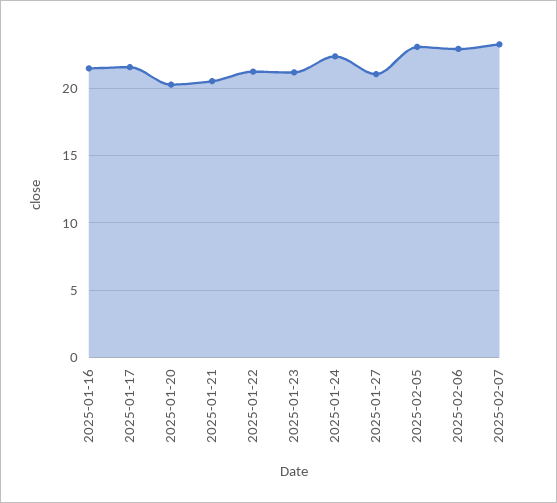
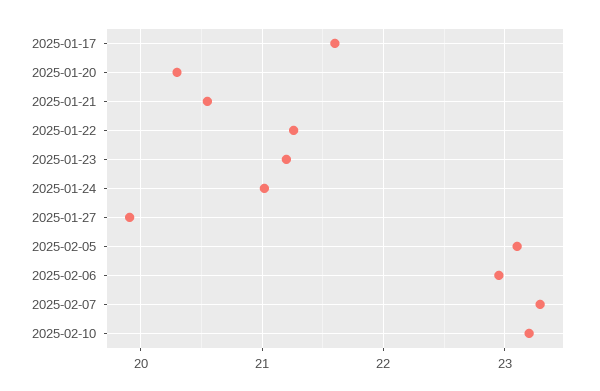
2025-01-16: 21.5 -> none
2025-01-24: 22.5 -> 21
2025-01-27: 21 -> 19.9
2025-02-10: none -> 23.2

